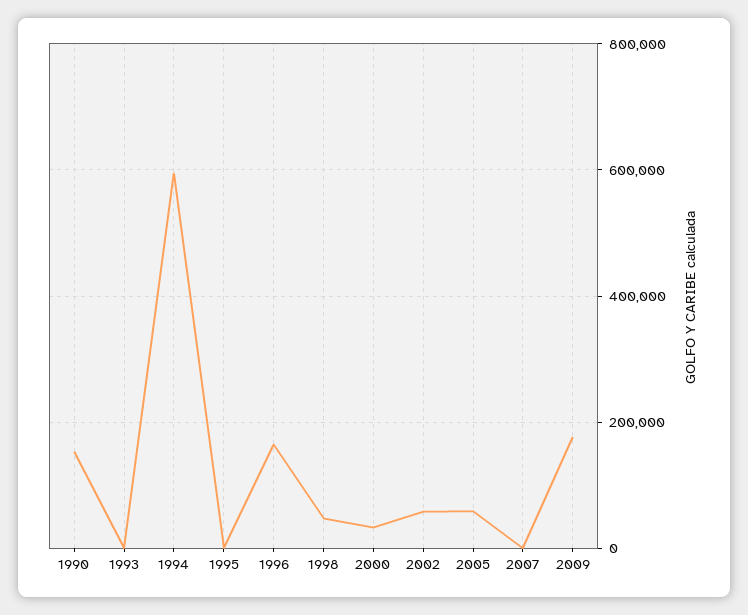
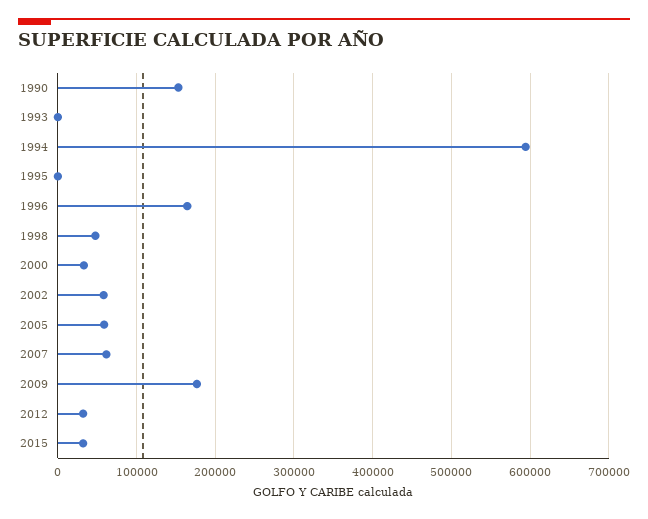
2007: 0 -> 60000
2012: none -> 30000
2015: none -> 30000

